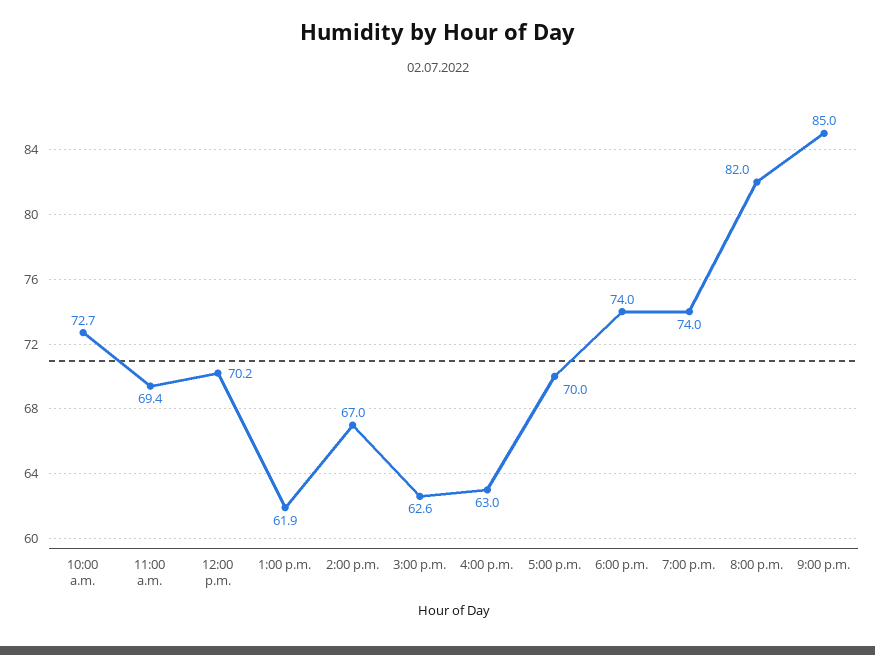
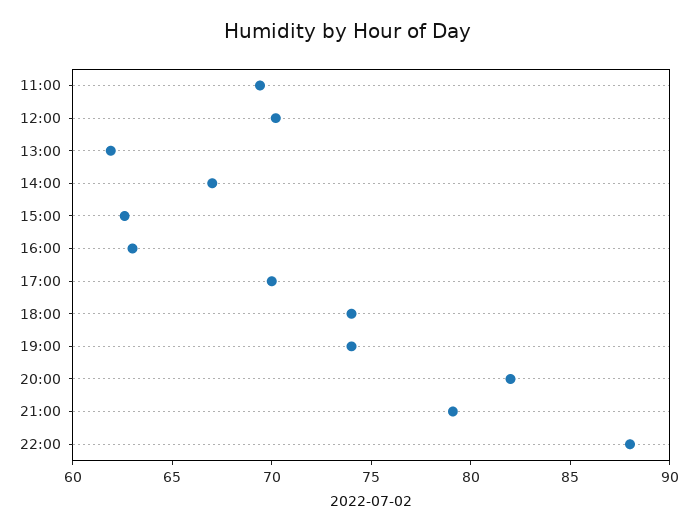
10:00 a.m.: 72.7 -> none
9:00 p.m.: 85 -> 79
22:00: none -> 88

